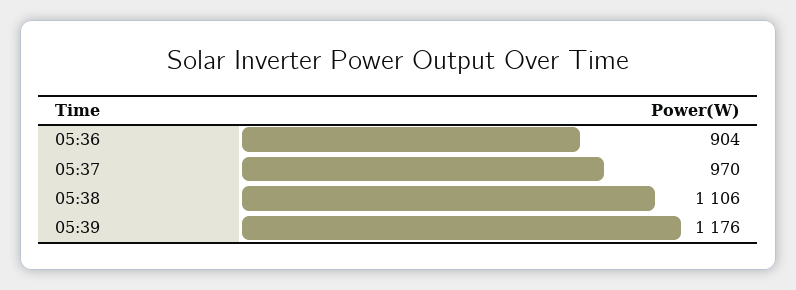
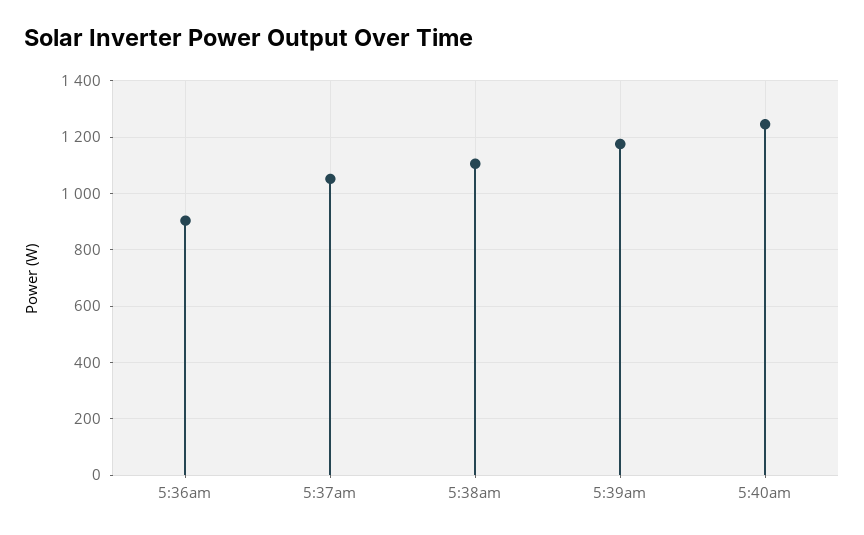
05:37: 970 -> 1050
5:40am: none -> 1250

